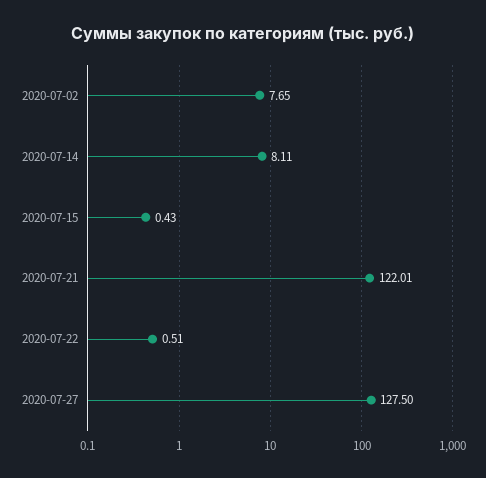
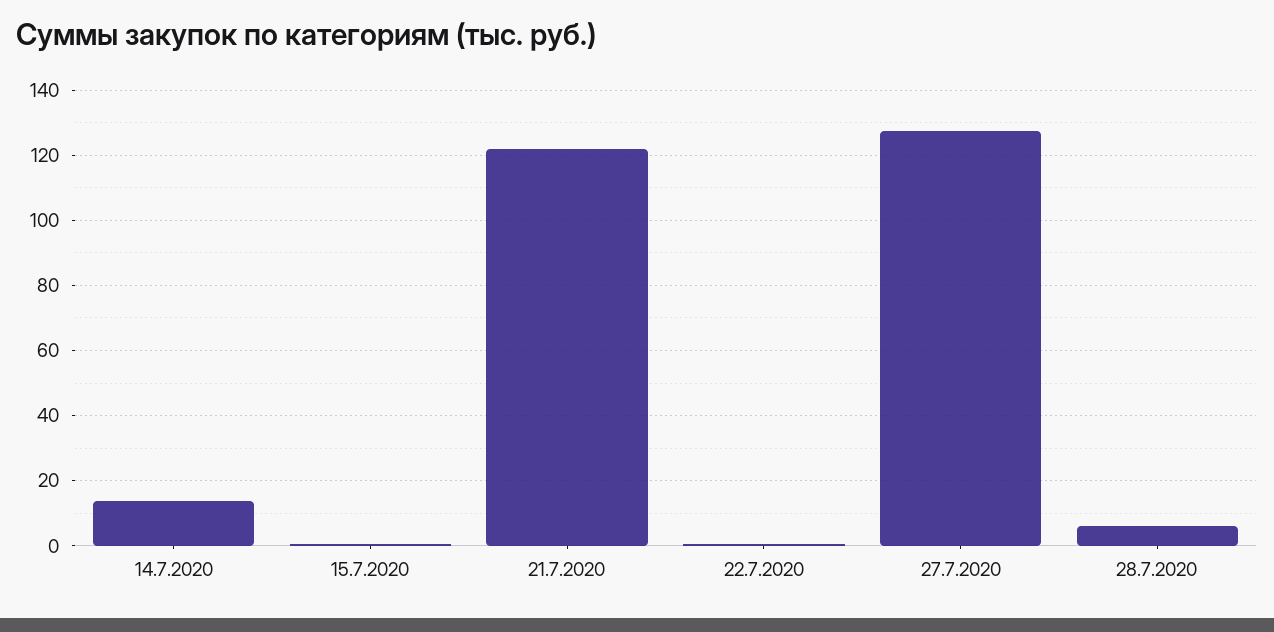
2020-07-02: 7.65 -> none
2020-07-14: 8.11 -> 14
28.7.2020: none -> 6

